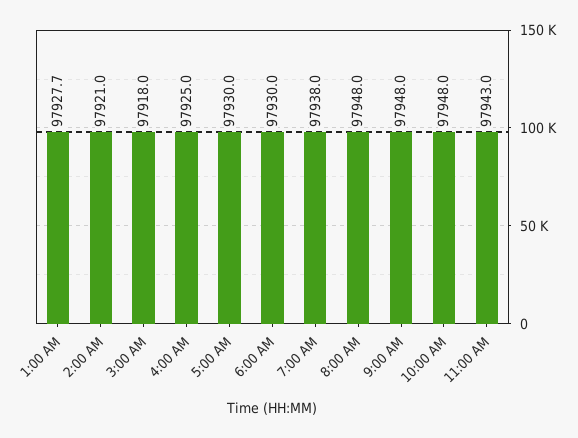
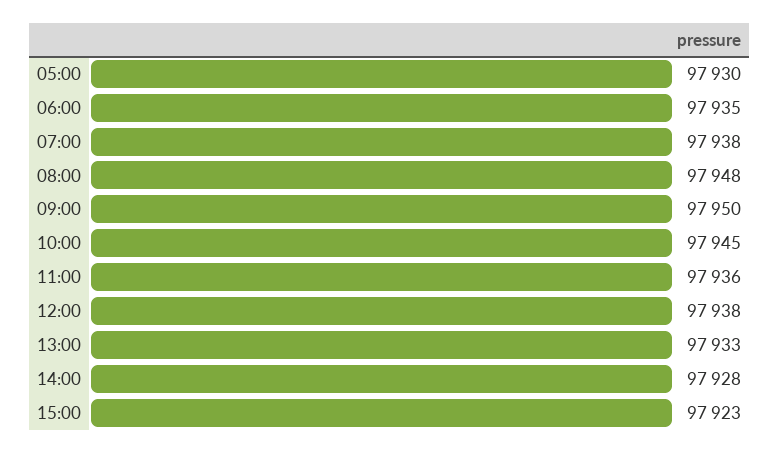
1:00 AM: 97927.7 -> none
2:00 AM: 97921 -> none
3:00 AM: 97918 -> none
4:00 AM: 97925 -> none
6:00 AM: 97930 -> 97935
9:00 AM: 97948 -> 97950
10:00 AM: 97948 -> 97945
11:00 AM: 97943 -> 97936
12:00: none -> 97938
13:00: none -> 97933
14:00: none -> 97928
15:00: none -> 97923

